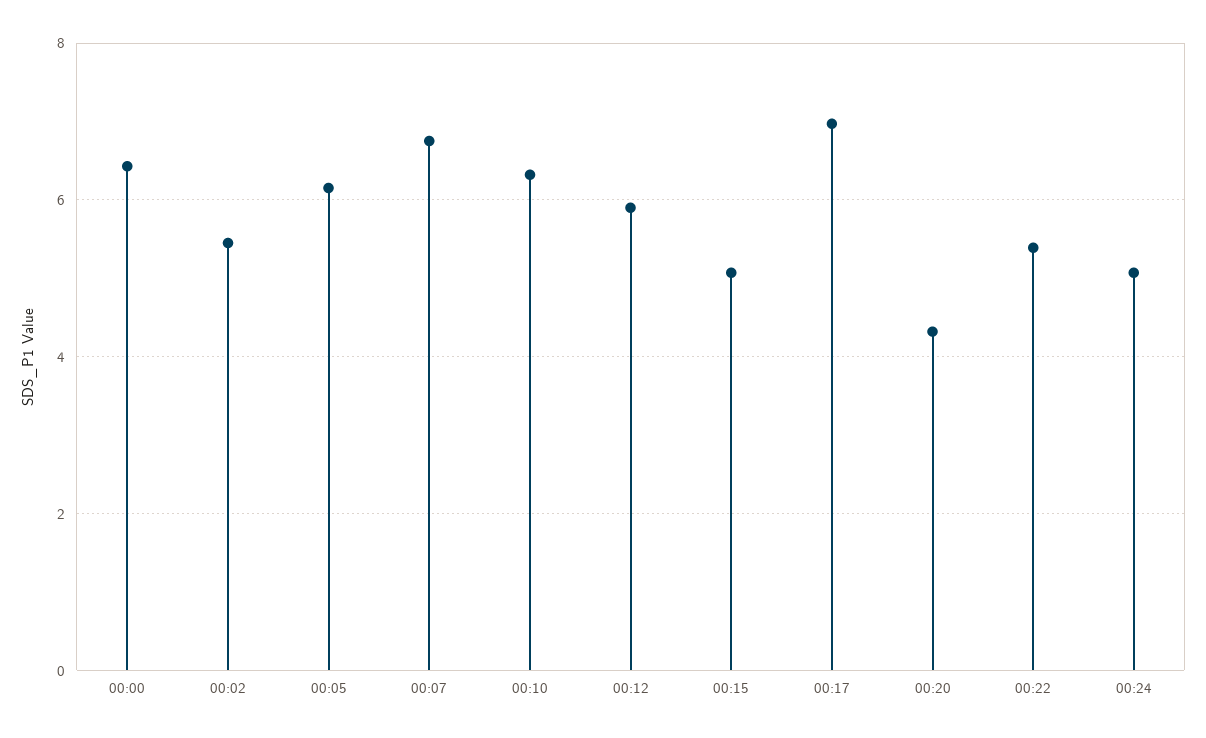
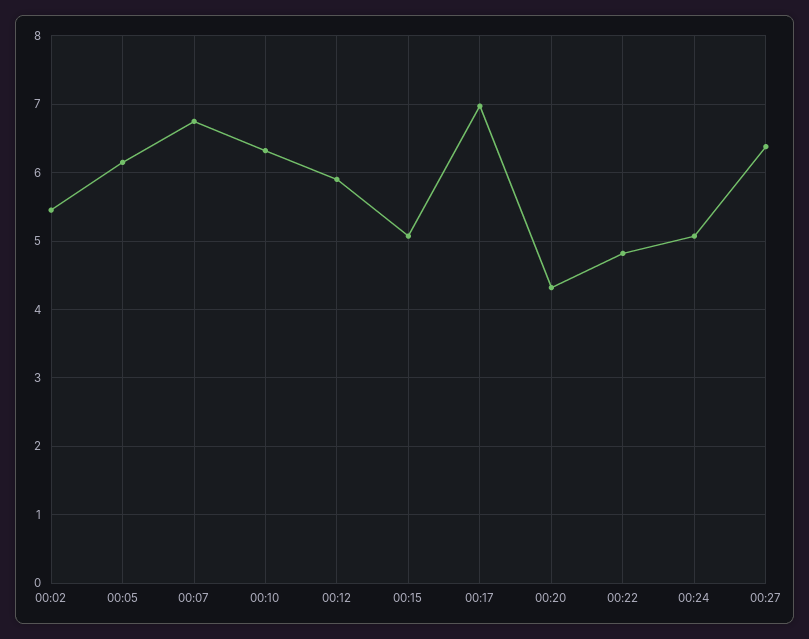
00:00: 6.4 -> none
00:22: 5.4 -> 4.8
00:27: none -> 6.4

